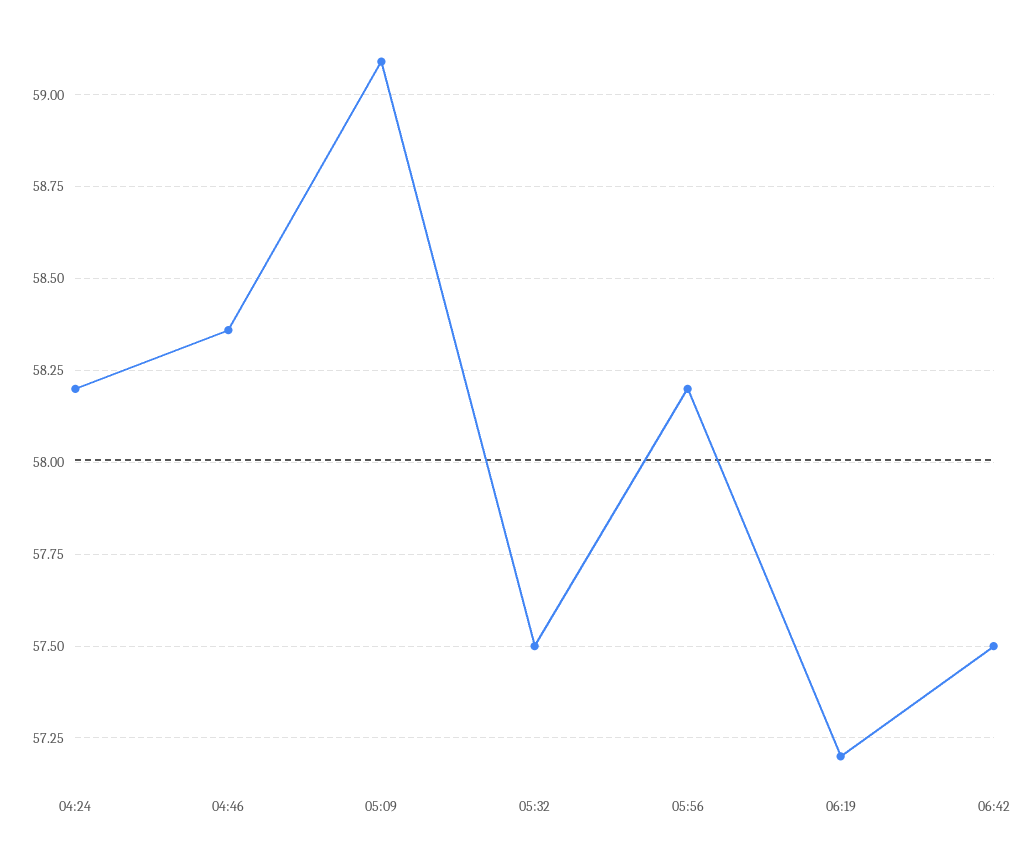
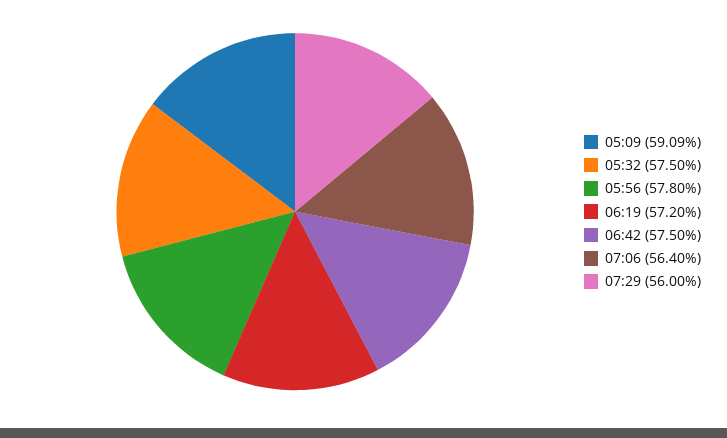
04:24: 58.2 -> none
04:46: 58.35 -> none
05:56: 58.2 -> 57.8
07:06: none -> 56.4
07:29: none -> 56

